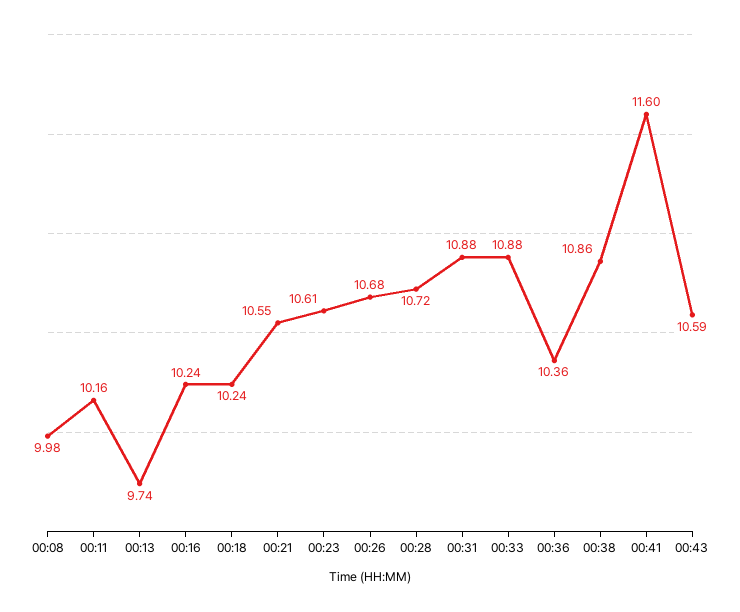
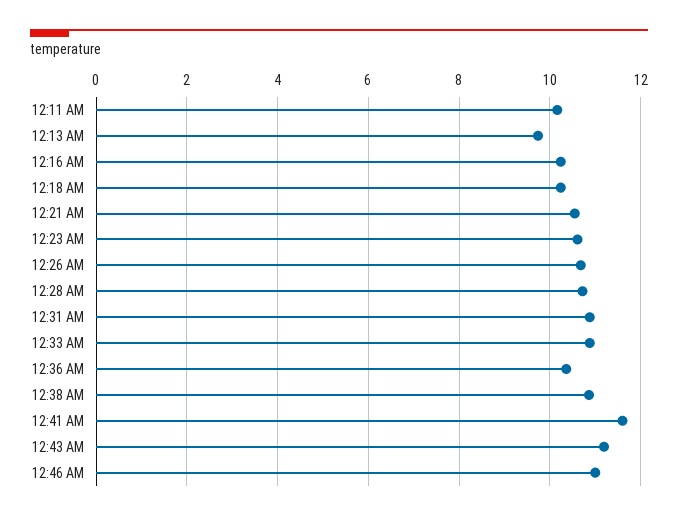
00:08: 9.98 -> none
00:43: 10.59 -> 11.2
12:46 AM: none -> 11

